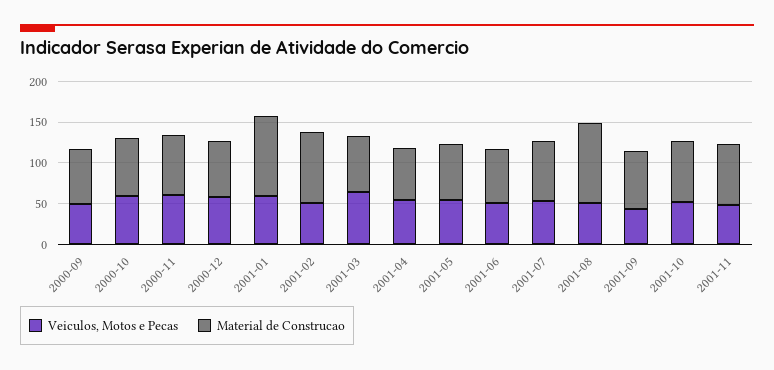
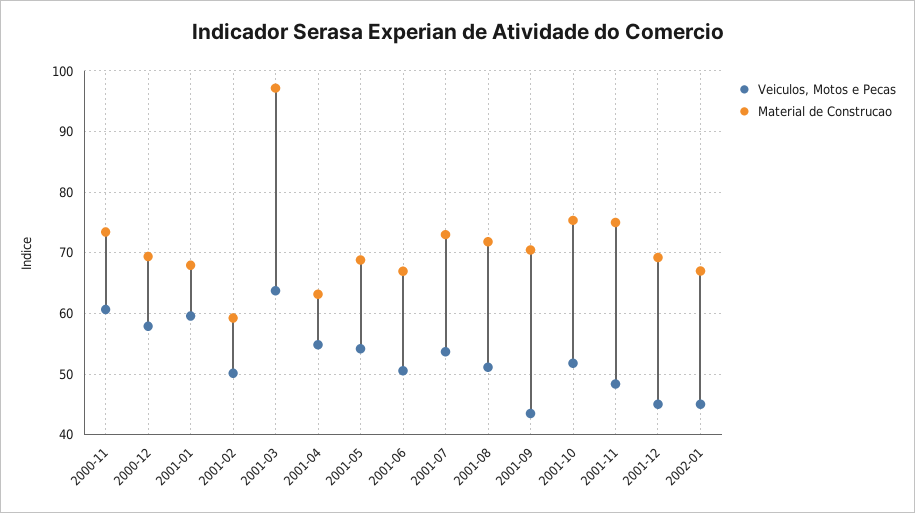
Veiculos, Motos e Pecas, 2000-09: 50 -> none
Material de Construcao, 2000-09: 70 -> none
Veiculos, Motos e Pecas, 2000-10: 60 -> none
Material de Construcao, 2000-10: 70 -> none
Material de Construcao, 2001-01: 100 -> 68
Material de Construcao, 2001-02: 90 -> 59
Material de Construcao, 2001-03: 70 -> 97
Material de Construcao, 2001-08: 100 -> 72
Veiculos, Motos e Pecas, 2001-12: none -> 45
Material de Construcao, 2001-12: none -> 69
Veiculos, Motos e Pecas, 2002-01: none -> 45
Material de Construcao, 2002-01: none -> 67

